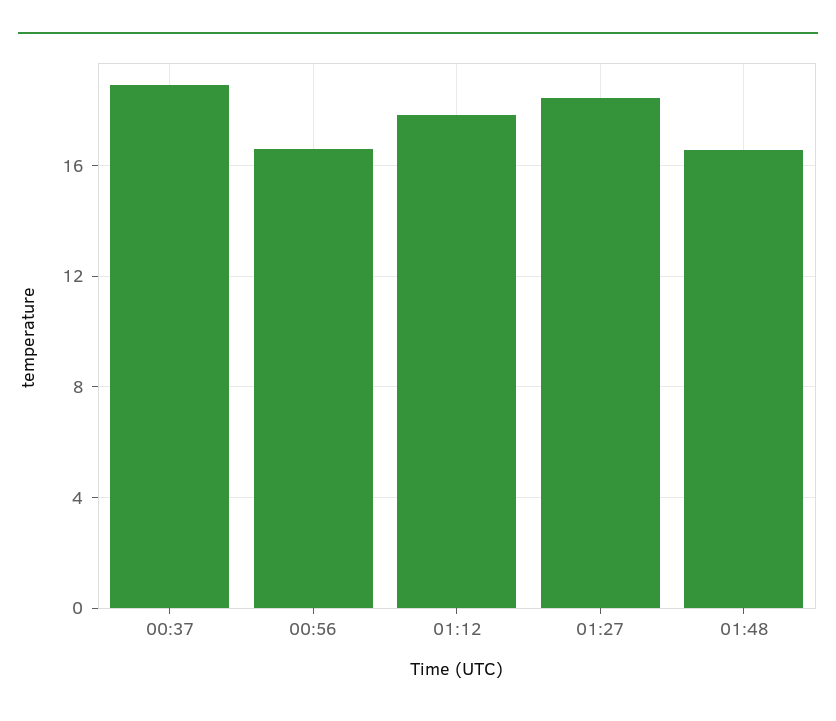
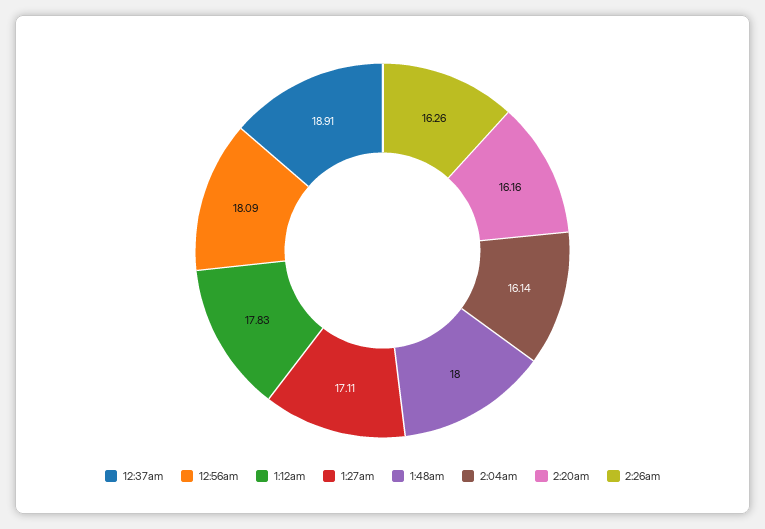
00:56: 16.5 -> 18.09
01:27: 18.5 -> 17.11
01:48: 16.5 -> 18
2:04am: none -> 16.14
2:20am: none -> 16.16
2:26am: none -> 16.26

